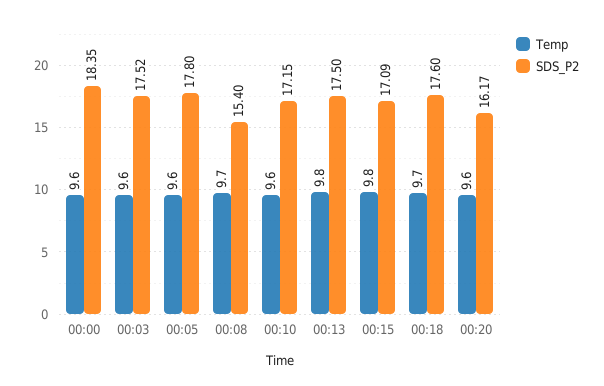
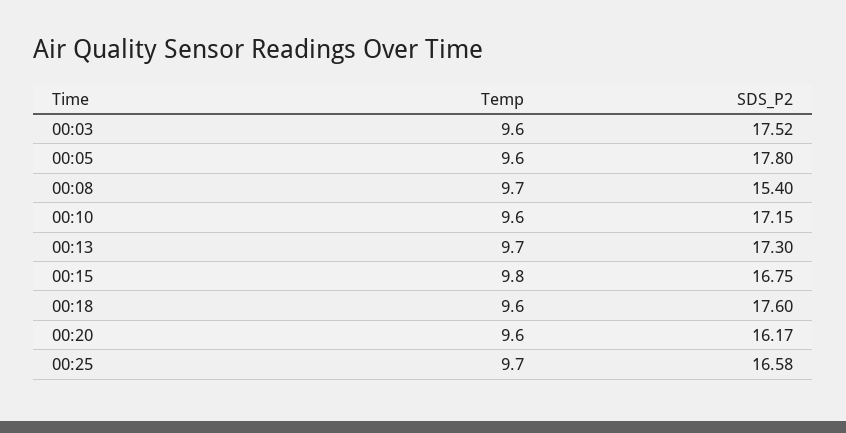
Temp, 00:00: 9.6 -> none
SDS_P2, 00:00: 18.35 -> none
Temp, 00:13: 9.8 -> 9.7
SDS_P2, 00:13: 17.5 -> 17.3
SDS_P2, 00:15: 17.09 -> 16.75
Temp, 00:18: 9.7 -> 9.6
Temp, 00:25: none -> 9.7
SDS_P2, 00:25: none -> 16.58

